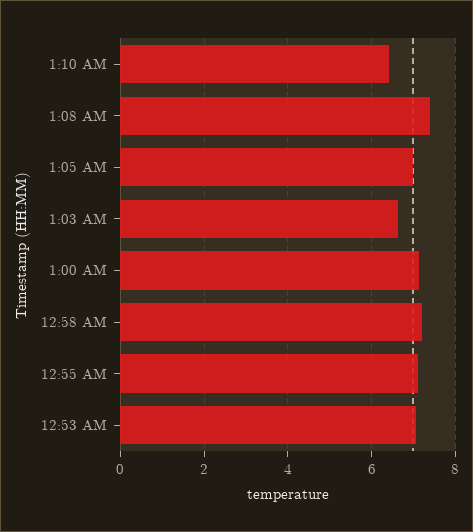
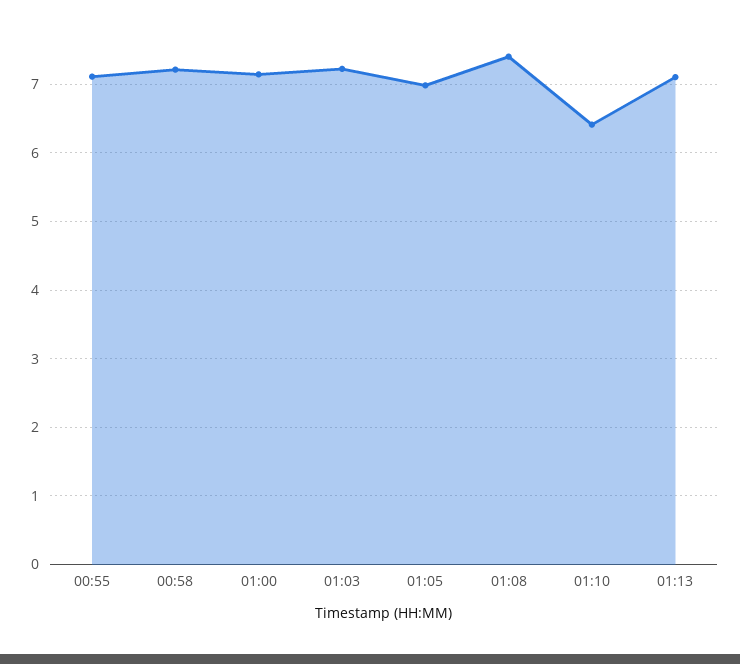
1:03 AM: 6.6 -> 7.2
12:53 AM: 7 -> none
01:13: none -> 7.1

